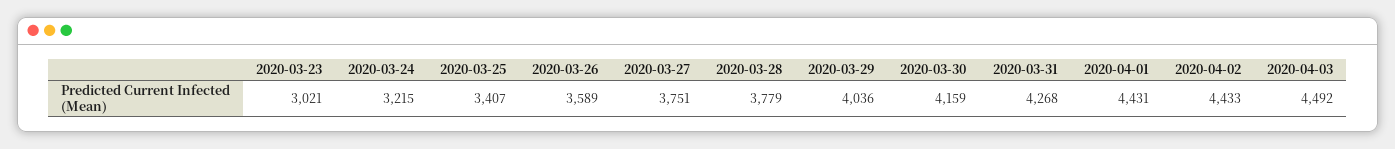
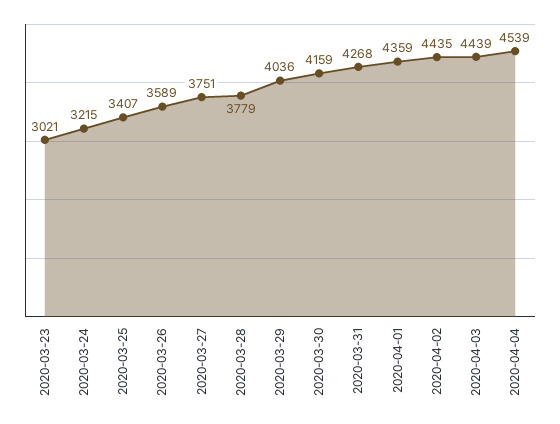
2020-04-01: 4431 -> 4359
2020-04-02: 4433 -> 4435
2020-04-03: 4492 -> 4439
2020-04-04: none -> 4539

